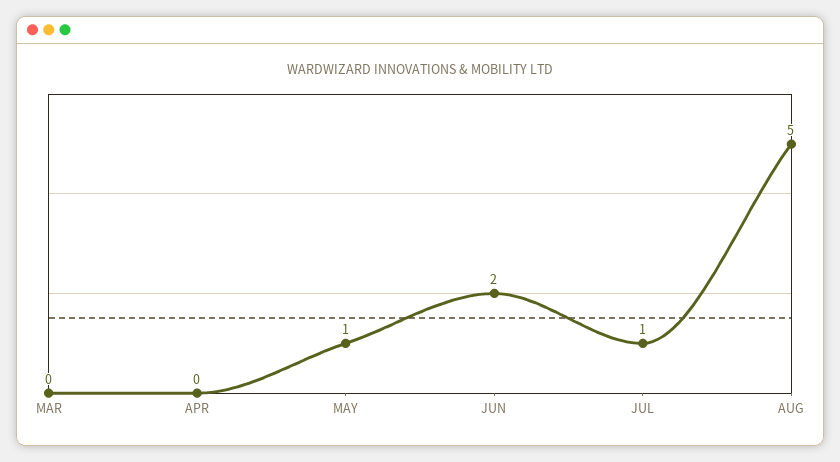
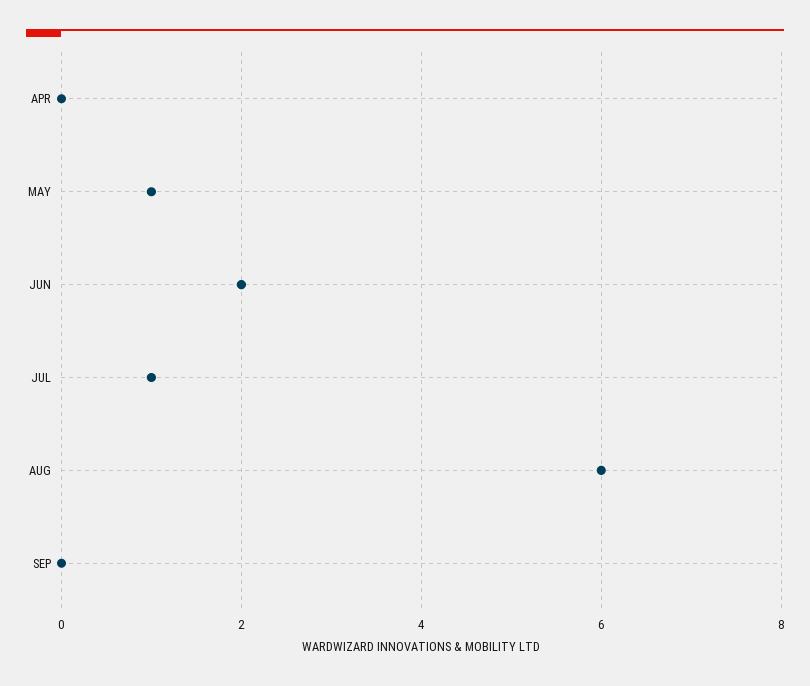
MAR: 0 -> none
AUG: 5 -> 6
SEP: none -> 0

